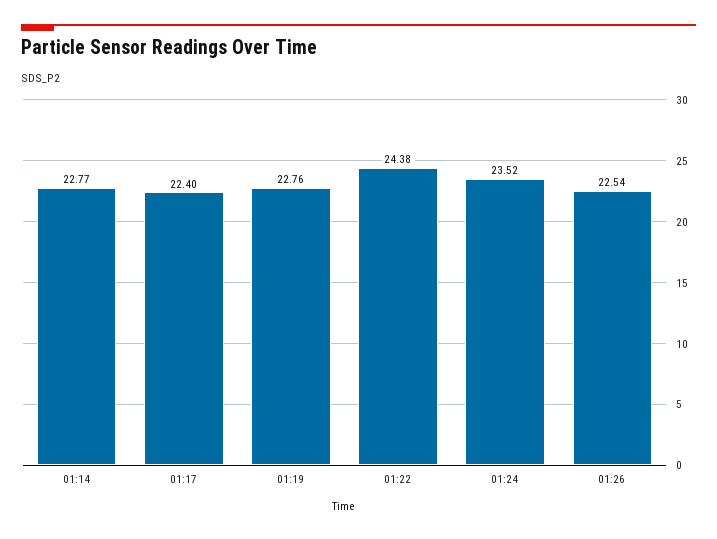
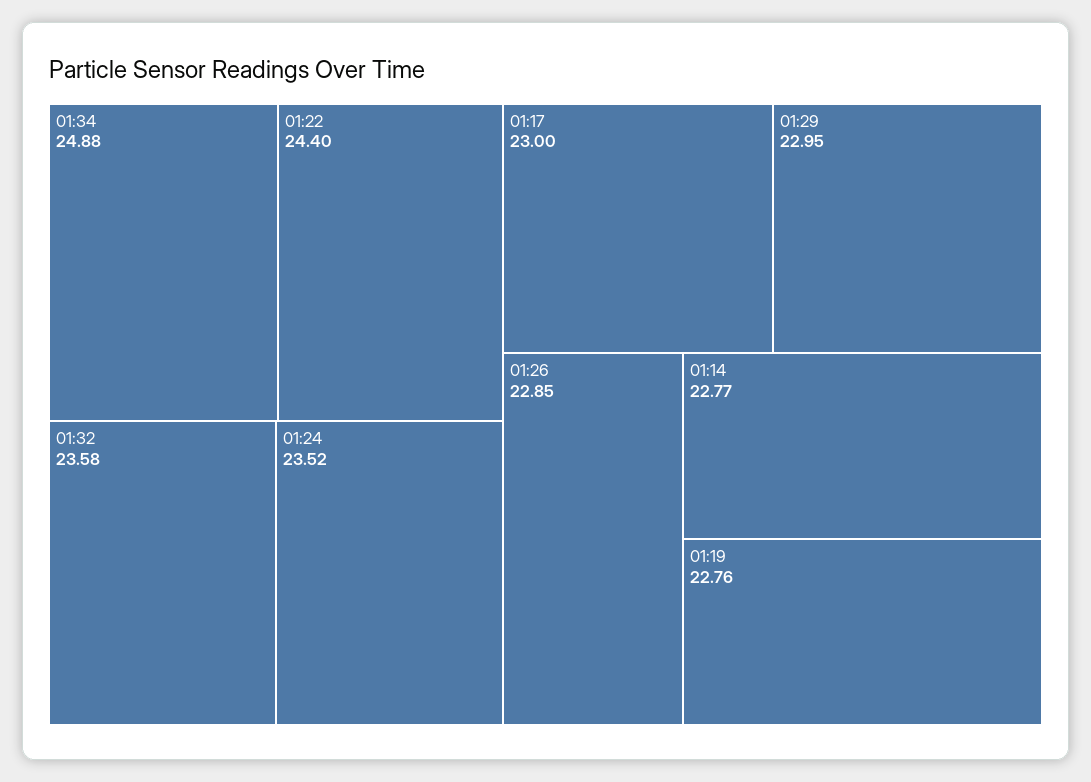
01:17: 22.4 -> 23
01:22: 24.38 -> 24.4
01:26: 22.54 -> 22.85
01:34: none -> 24.88
01:32: none -> 23.58
01:29: none -> 22.95

